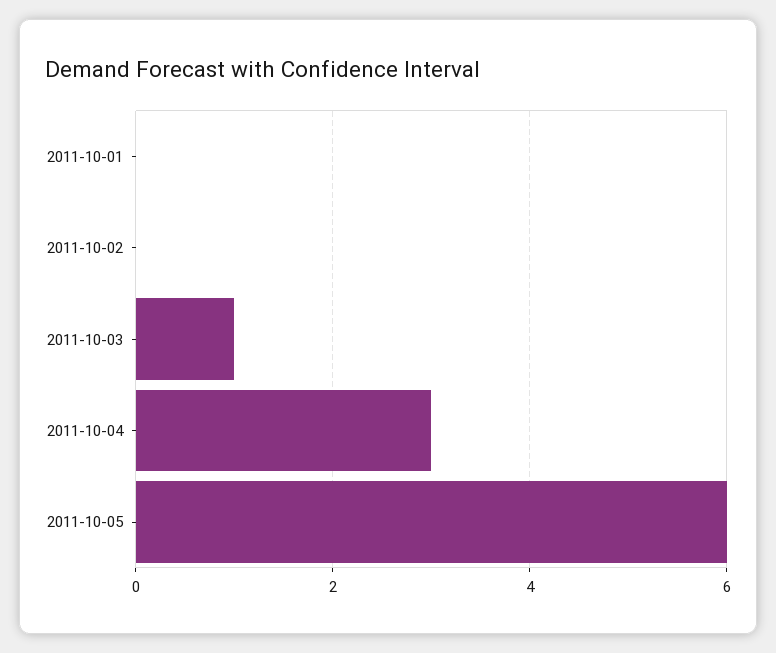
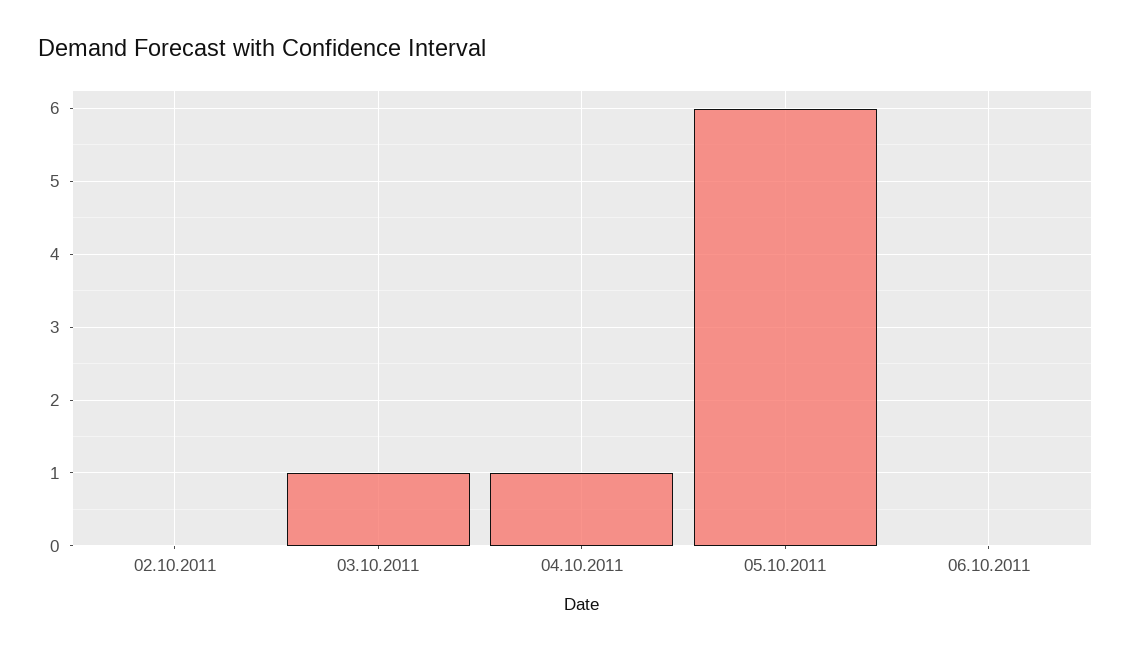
2011-10-01: 0 -> none
2011-10-04: 3 -> 1
06.10.2011: none -> 0

